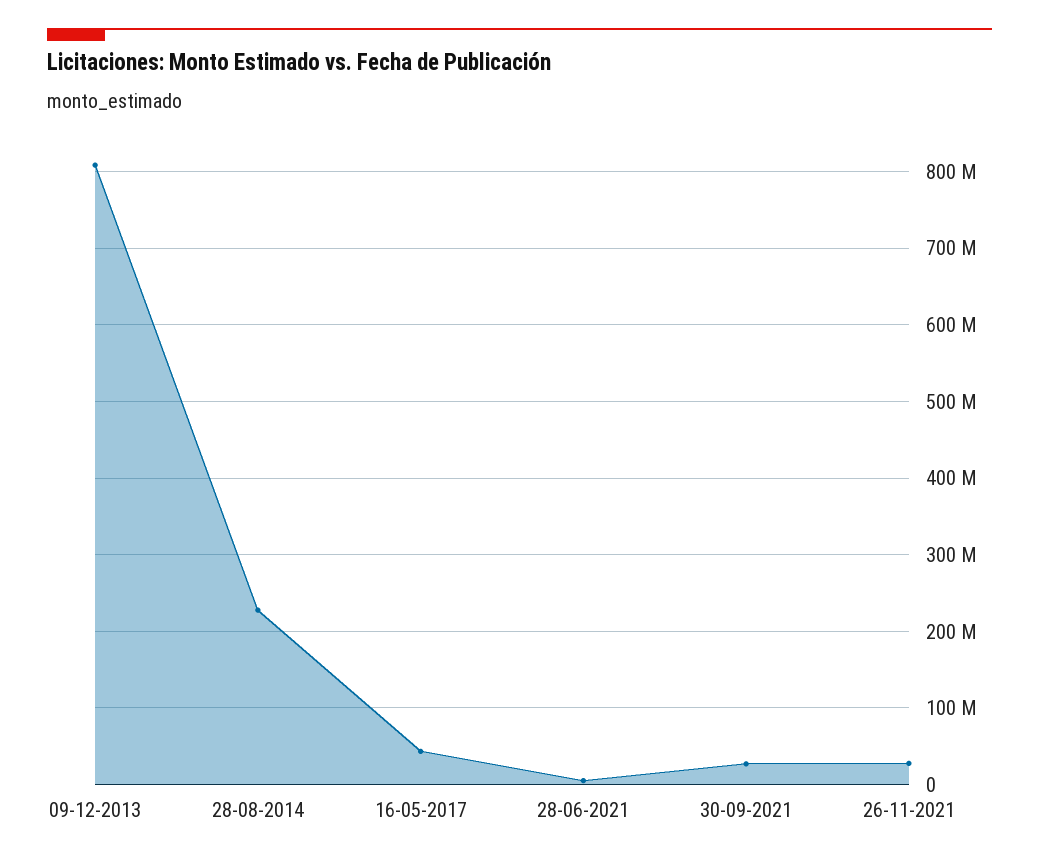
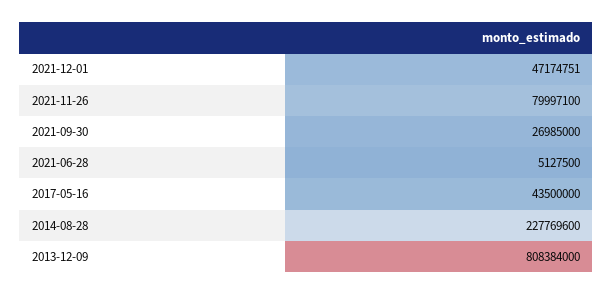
26-11-2021: 30000000 -> 79997100
2021-12-01: none -> 47174751

